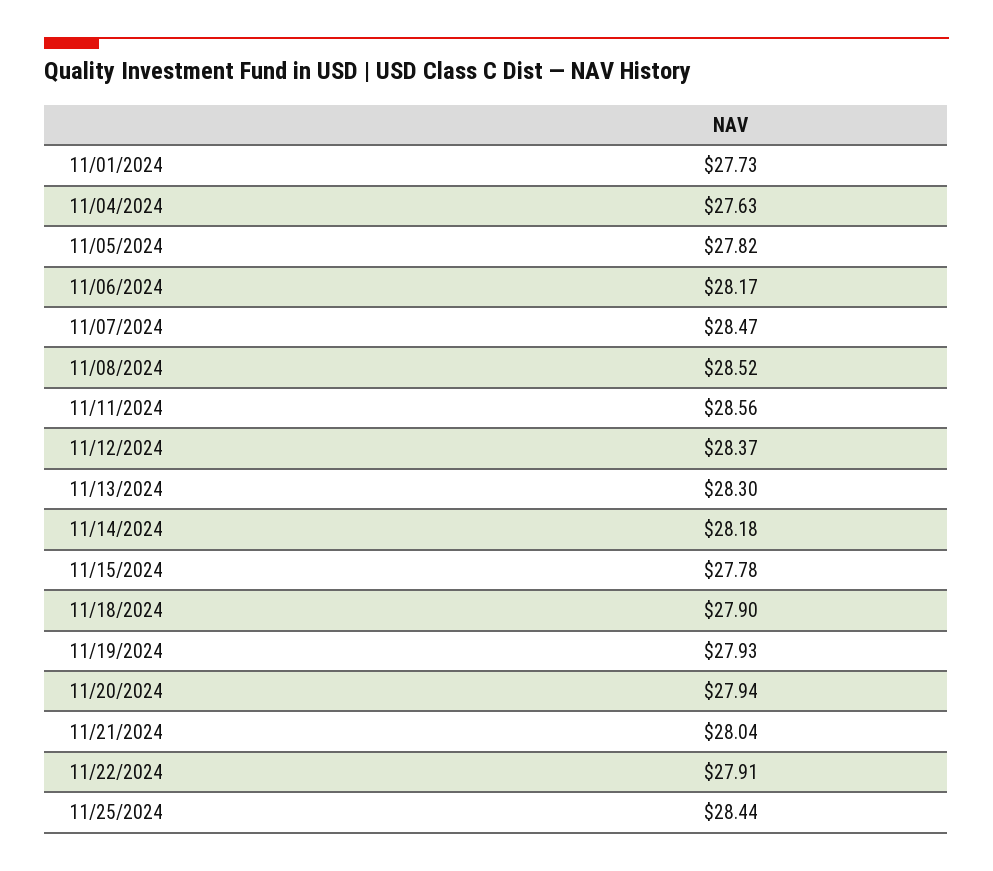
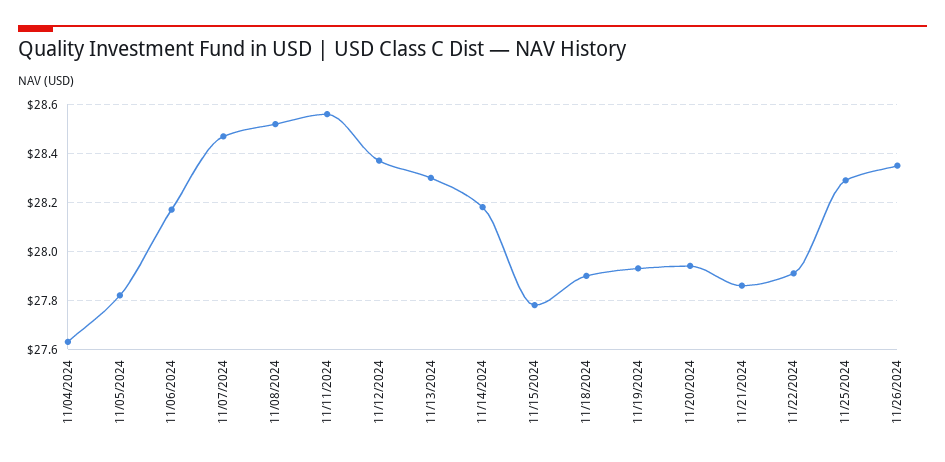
11/01/2024: 27.73 -> none
11/21/2024: 28.04 -> 27.85
11/25/2024: 28.44 -> 28.3
11/26/2024: none -> 28.35

